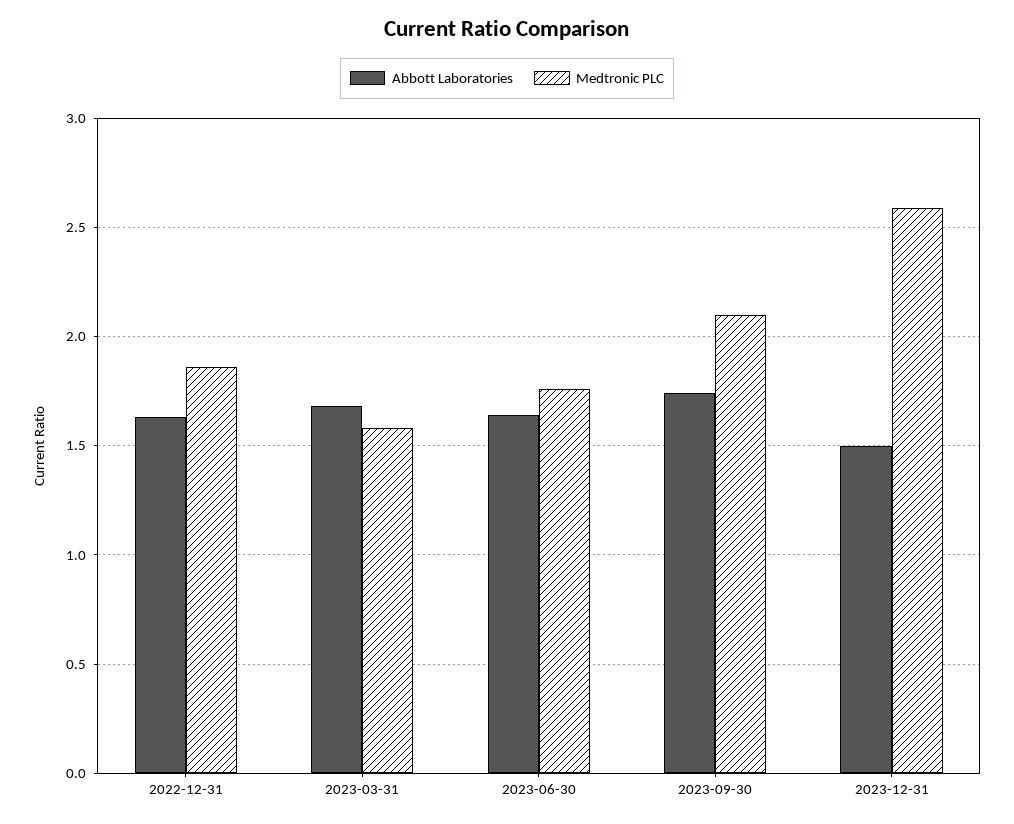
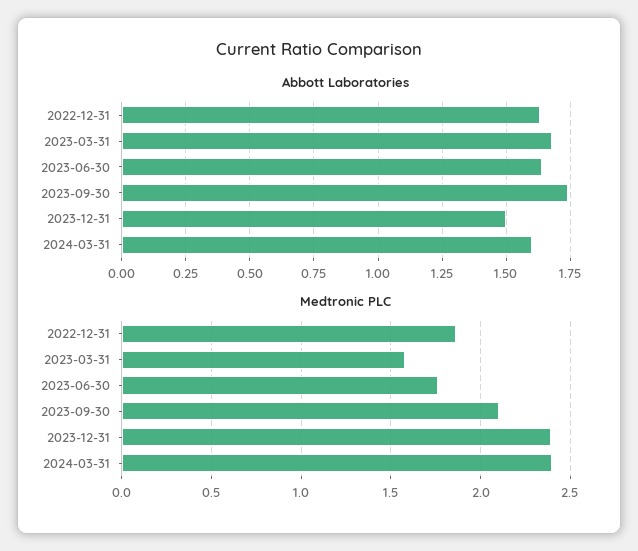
Medtronic PLC, 2023-12-31: 2.6 -> 2.4
Abbott Laboratories, 2024-03-31: none -> 1.6
Medtronic PLC, 2024-03-31: none -> 2.4

